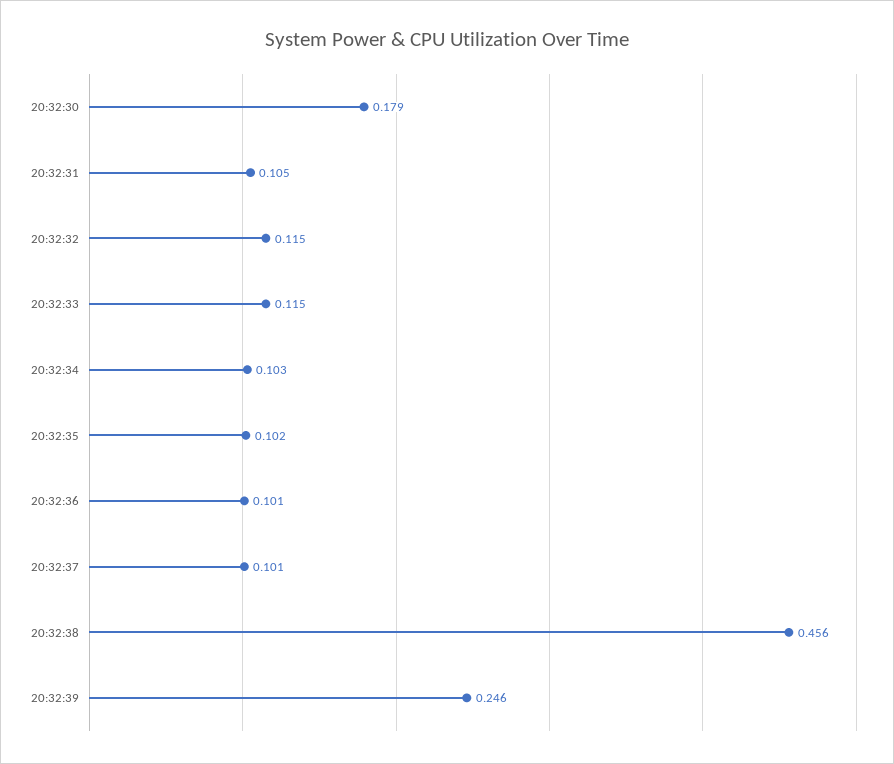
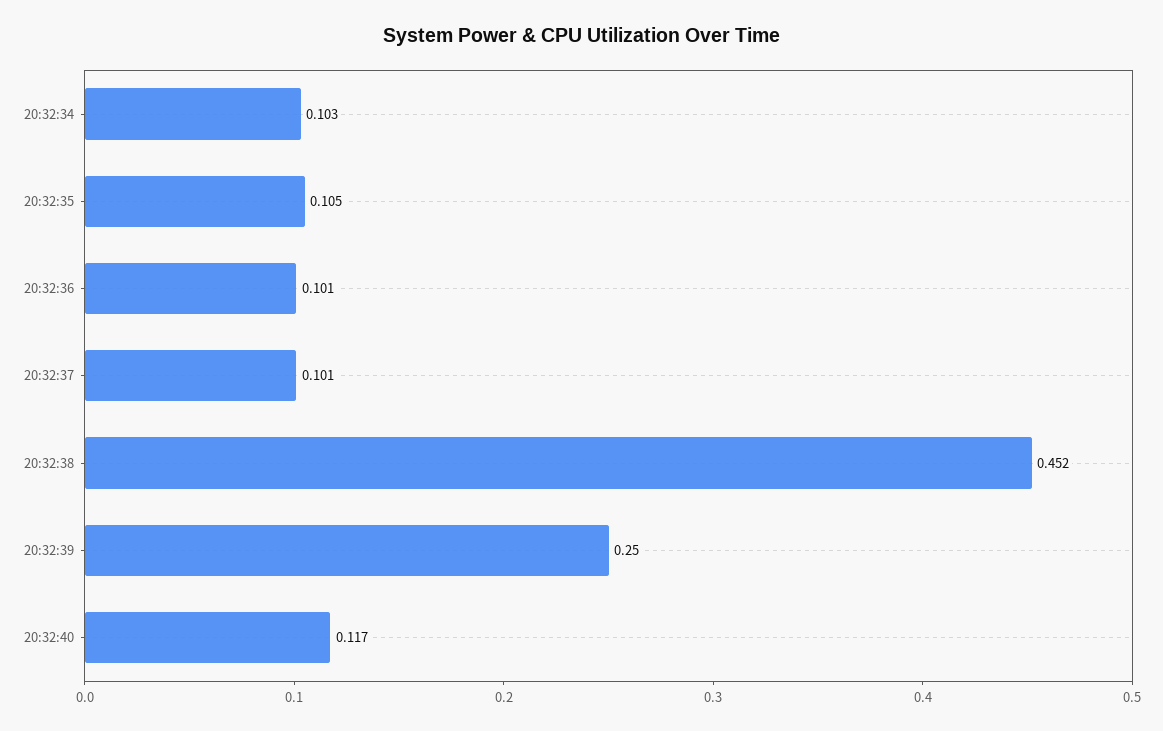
20:32:30: 0.179 -> none
20:32:31: 0.105 -> none
20:32:32: 0.115 -> none
20:32:33: 0.115 -> none
20:32:35: 0.102 -> 0.105
20:32:38: 0.456 -> 0.452
20:32:39: 0.246 -> 0.25
20:32:40: none -> 0.117

